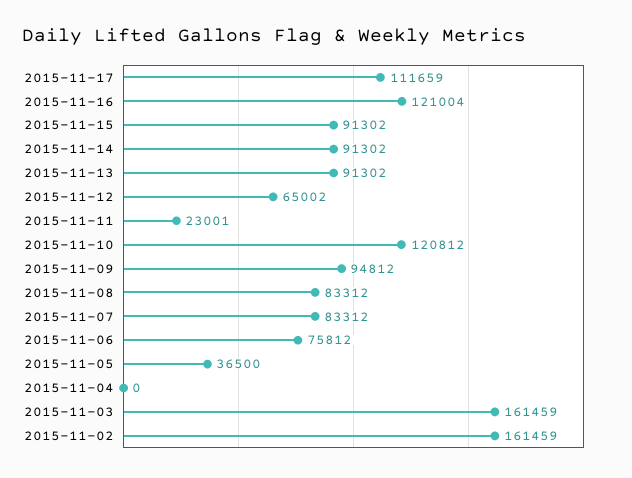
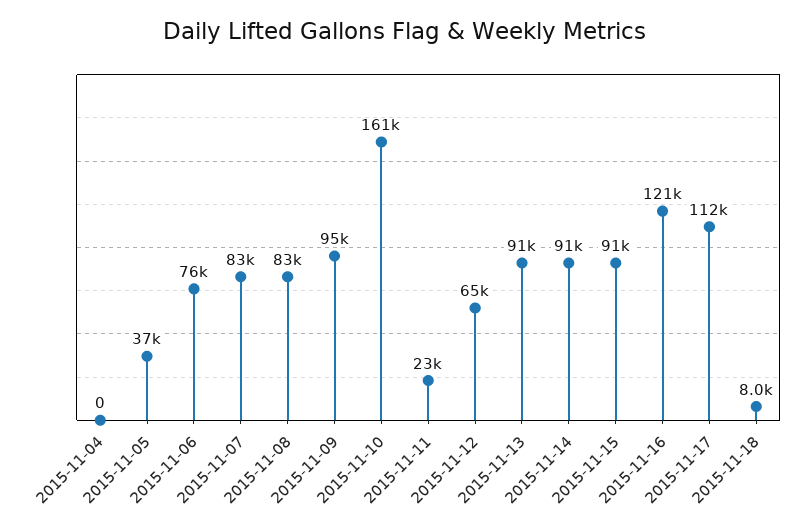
2015-11-10: 120812 -> 161000
2015-11-03: 161459 -> none
2015-11-02: 161459 -> none
2015-11-18: none -> 8000

